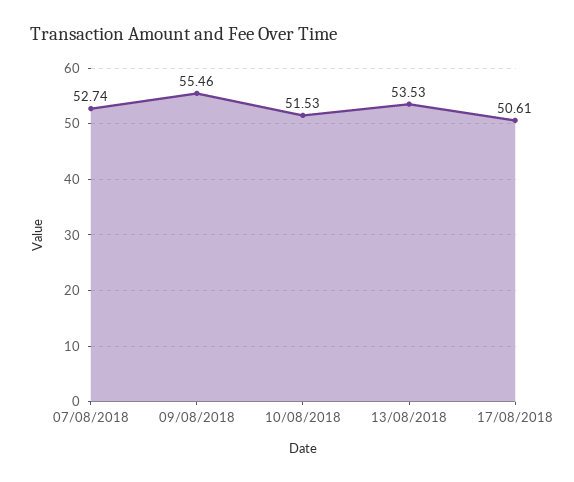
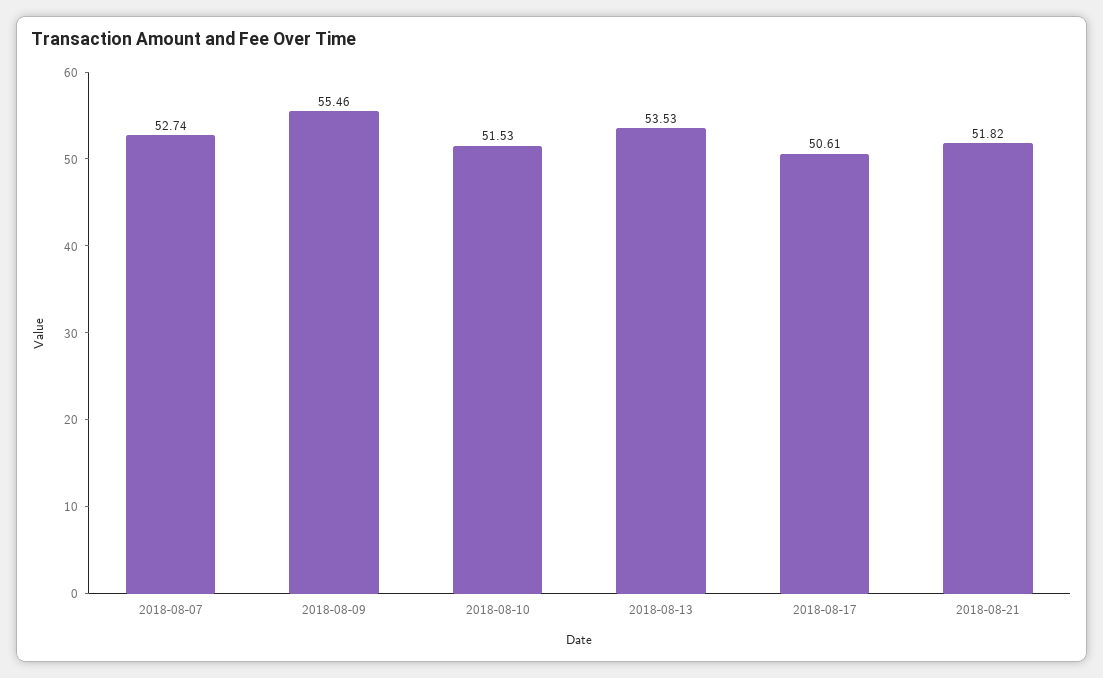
2018-08-21: none -> 51.82

